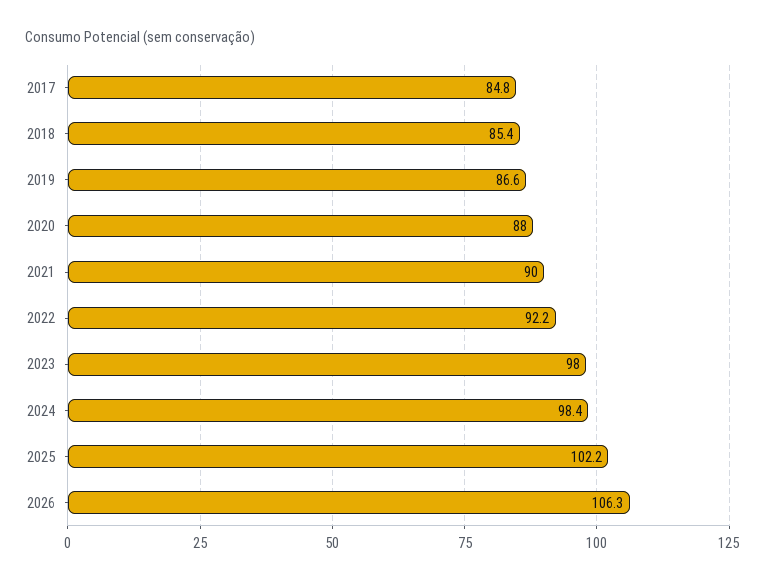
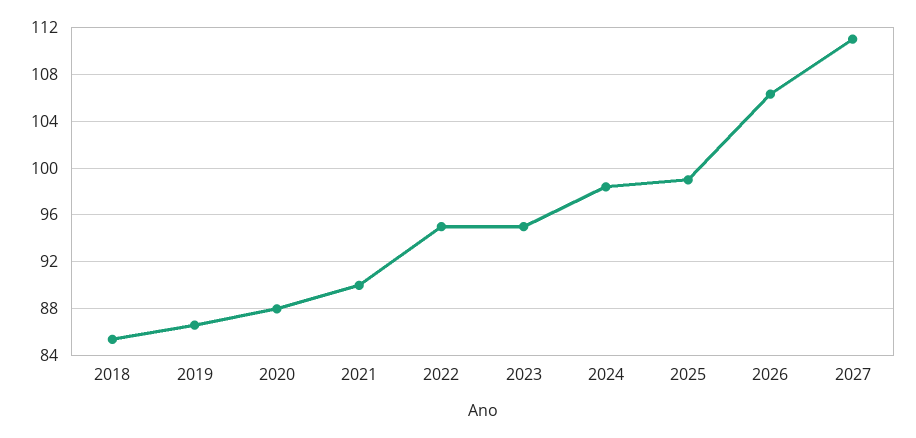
2017: 84.8 -> none
2022: 92.2 -> 95
2023: 98 -> 95
2025: 102.2 -> 99
2027: none -> 111

